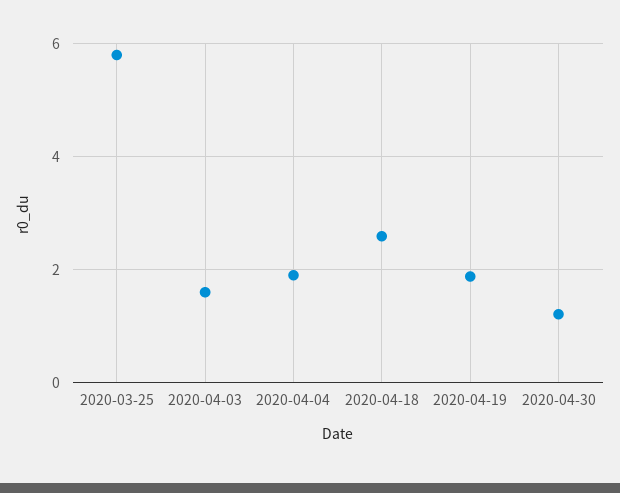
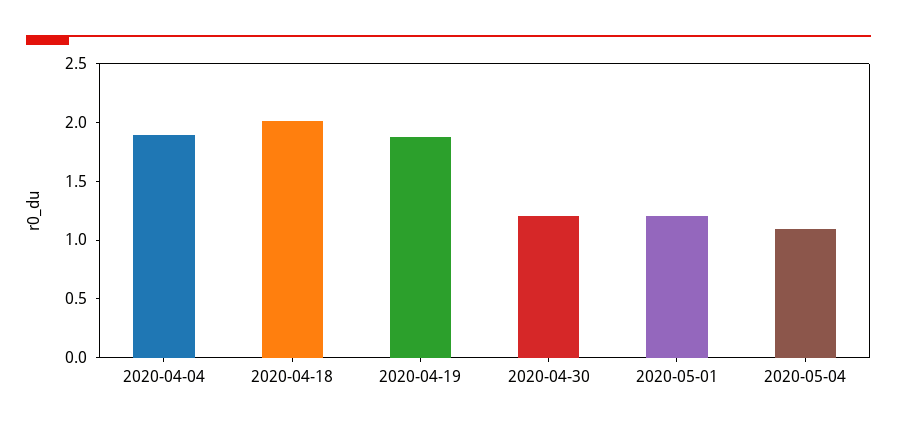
2020-03-25: 5.8 -> none
2020-04-03: 1.6 -> none
2020-04-18: 2.6 -> 2
2020-05-01: none -> 1.2
2020-05-04: none -> 1.1

